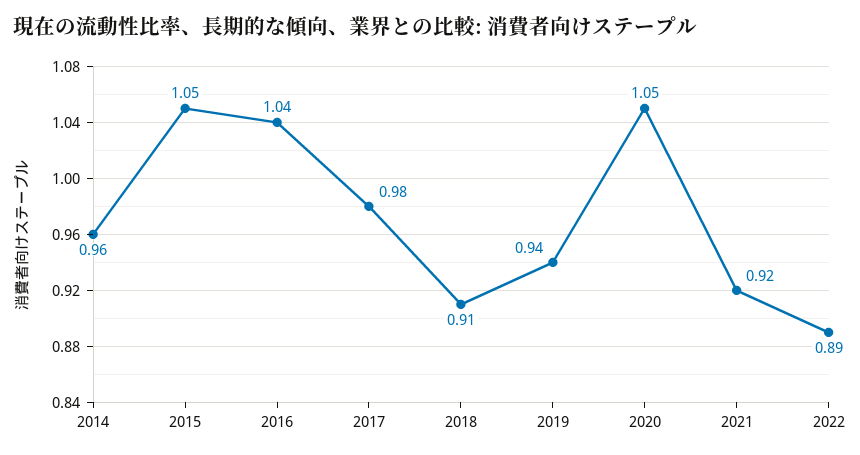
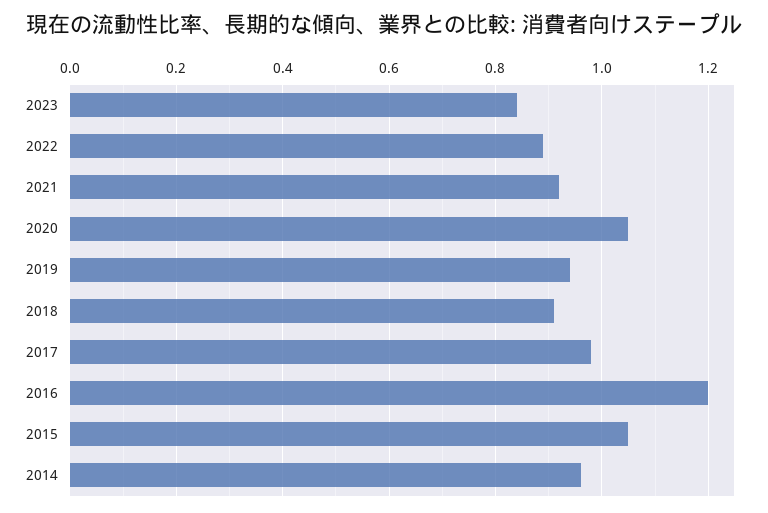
2016: 1.04 -> 1.2
2023: none -> 0.85

